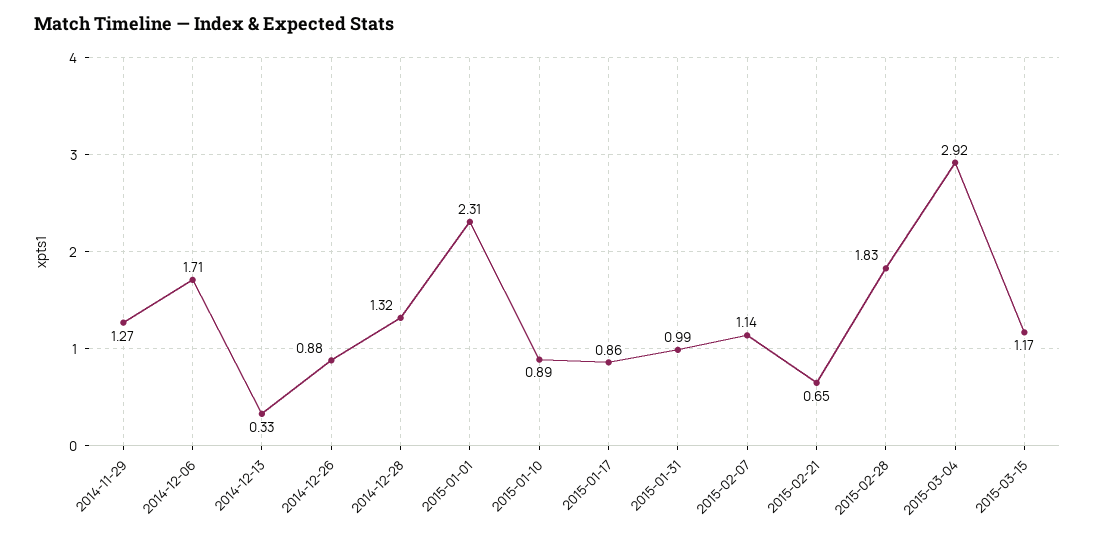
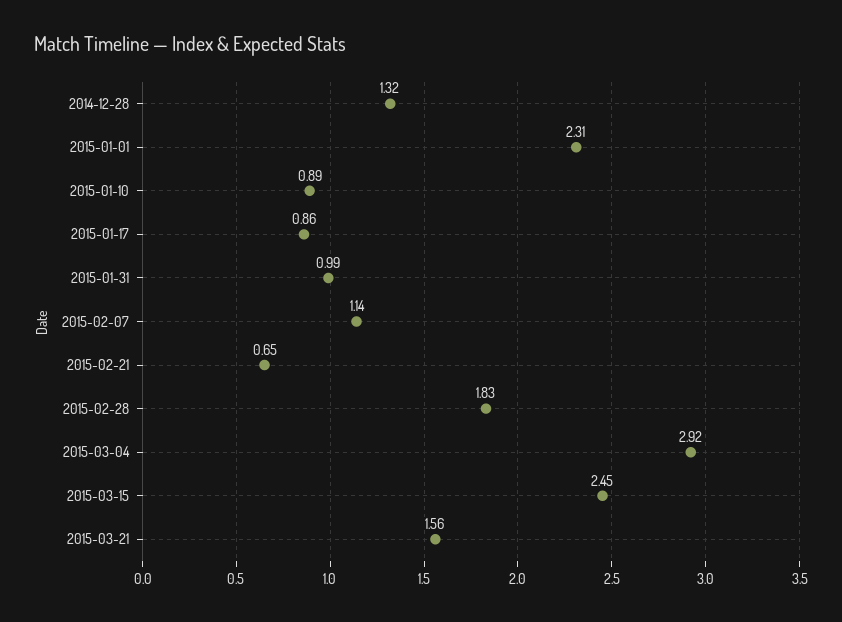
2014-11-29: 1.27 -> none
2014-12-06: 1.71 -> none
2014-12-13: 0.33 -> none
2014-12-26: 0.88 -> none
2015-03-15: 1.17 -> 2.45
2015-03-21: none -> 1.56

